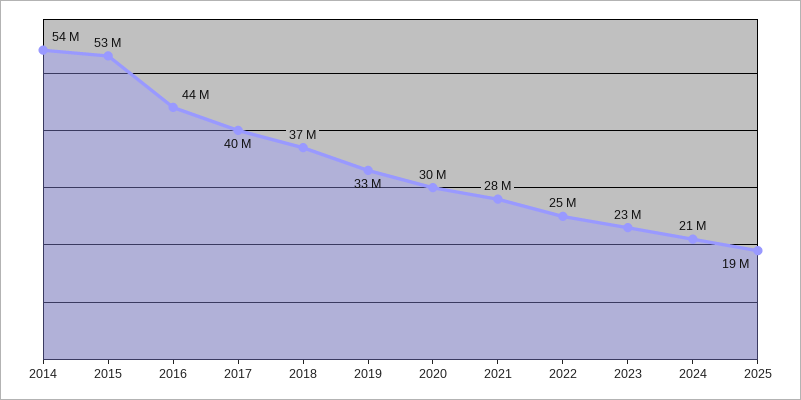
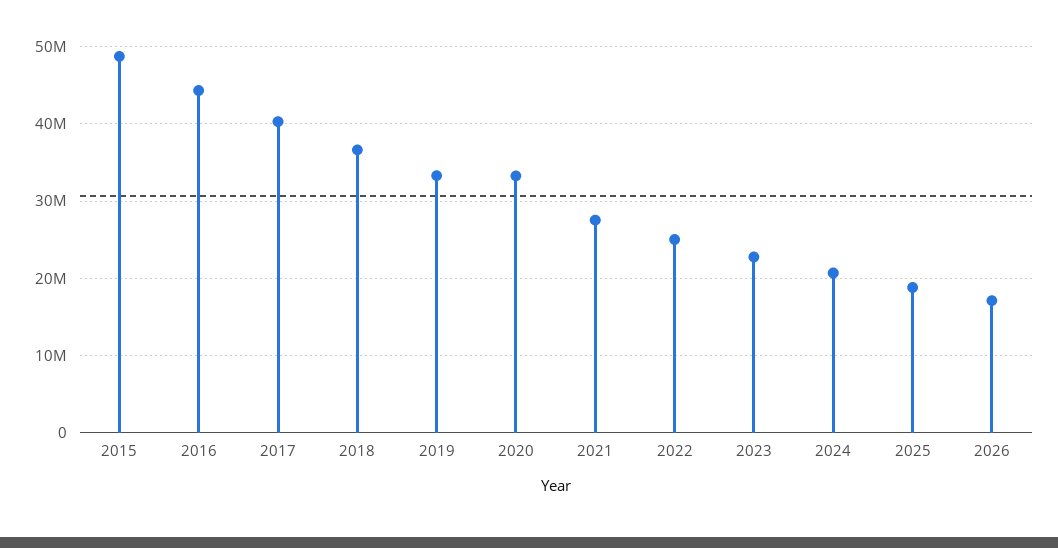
2014: 54000000 -> none
2015: 53000000 -> 49000000
2020: 30000000 -> 33000000
2026: none -> 17000000

